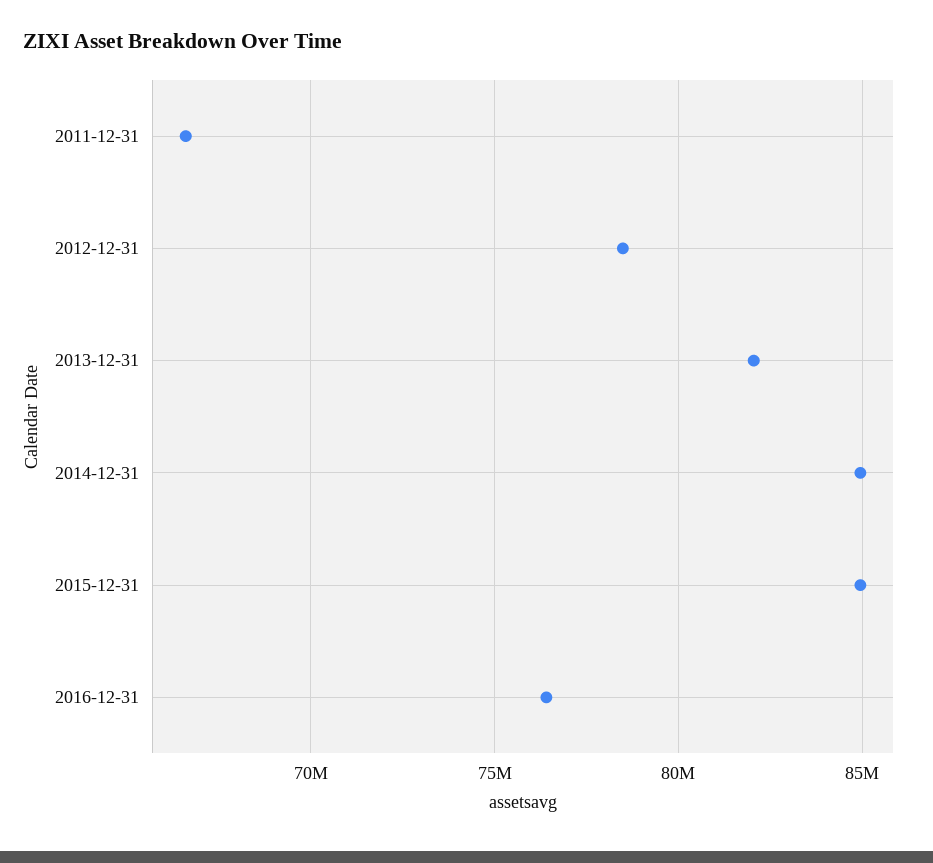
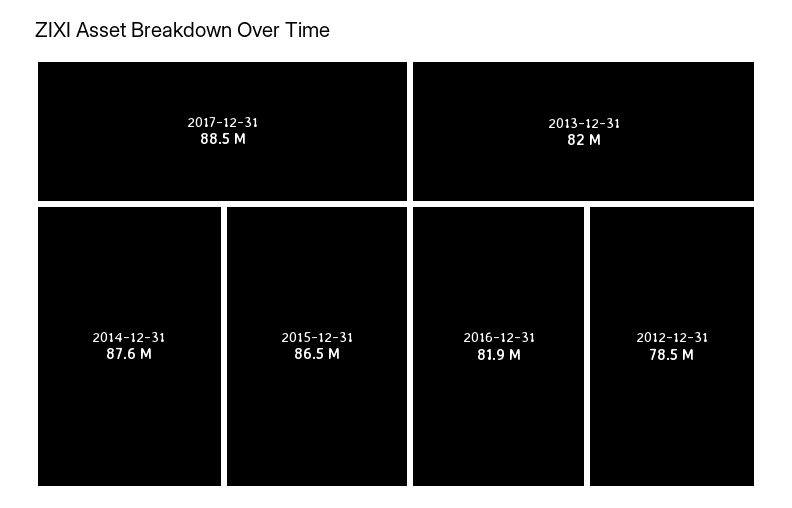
2011-12-31: 66500000 -> none
2014-12-31: 85000000 -> 87600000
2015-12-31: 85000000 -> 86500000
2016-12-31: 76500000 -> 81900000
2017-12-31: none -> 88500000

